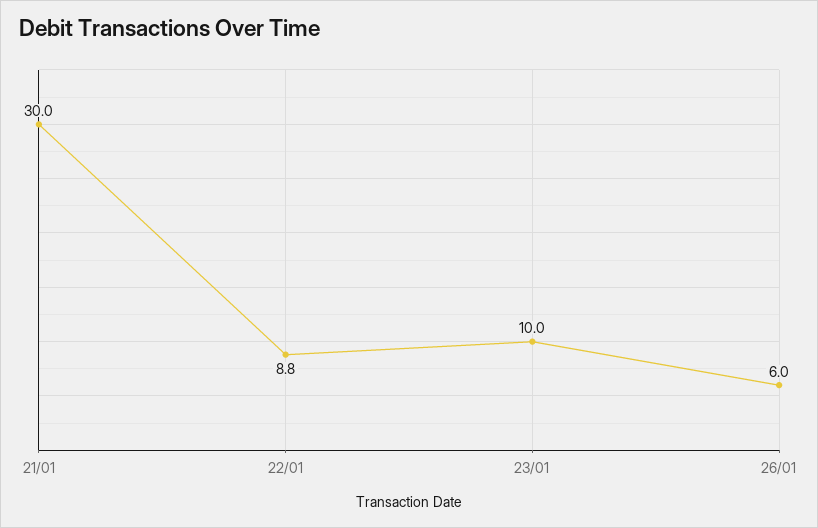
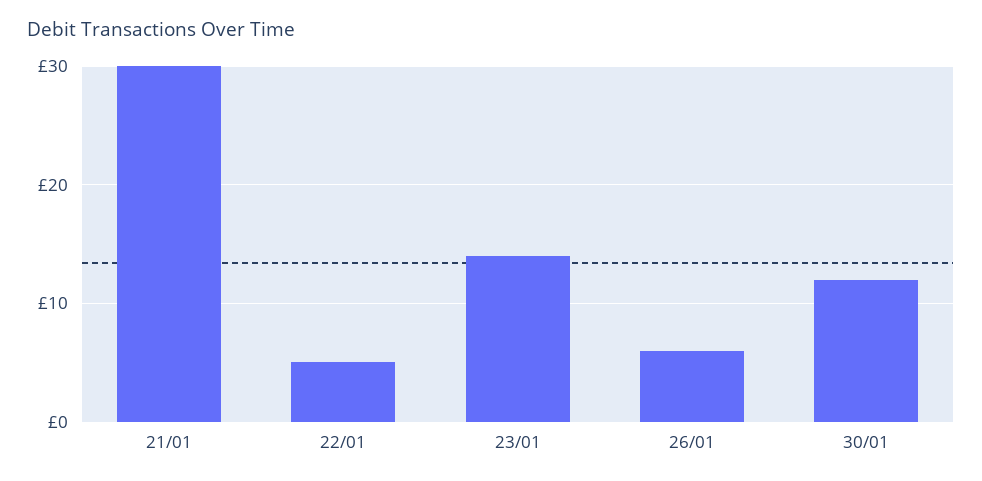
22/01: 8.8 -> 5
23/01: 10 -> 14
30/01: none -> 12

